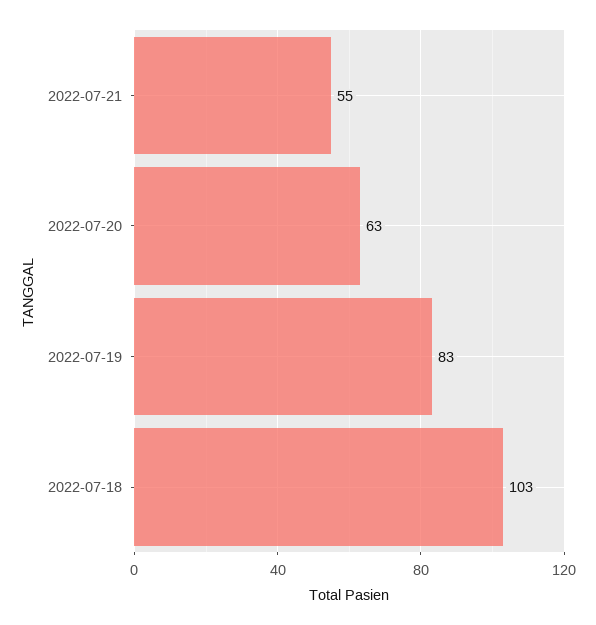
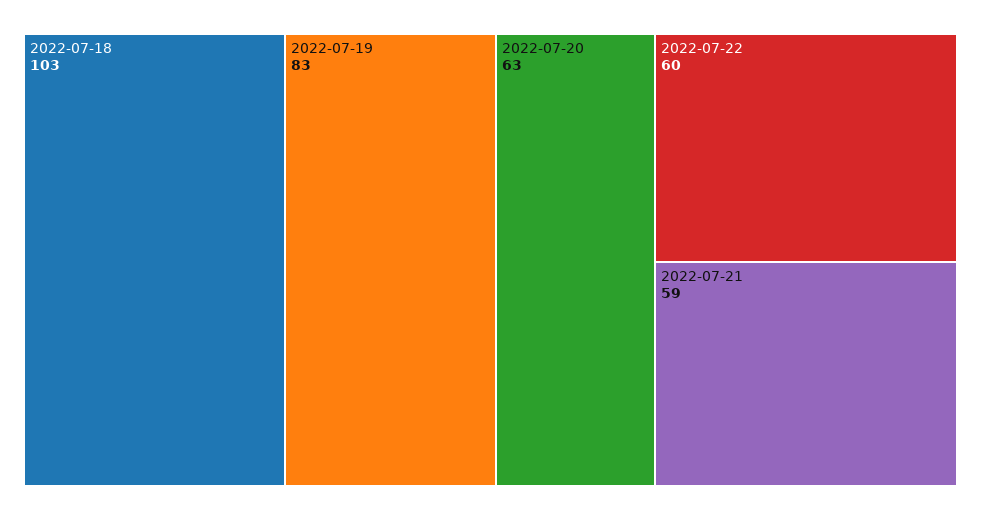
2022-07-21: 55 -> 59
2022-07-22: none -> 60

